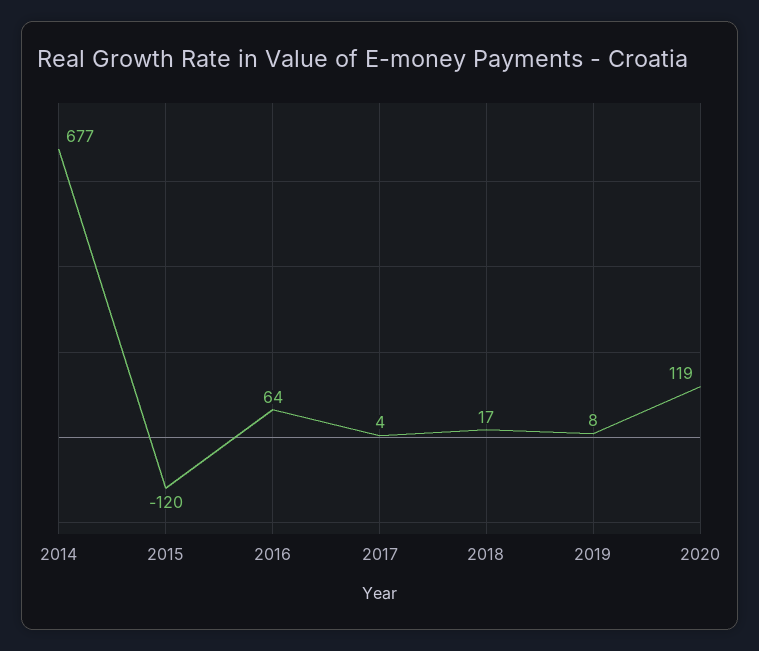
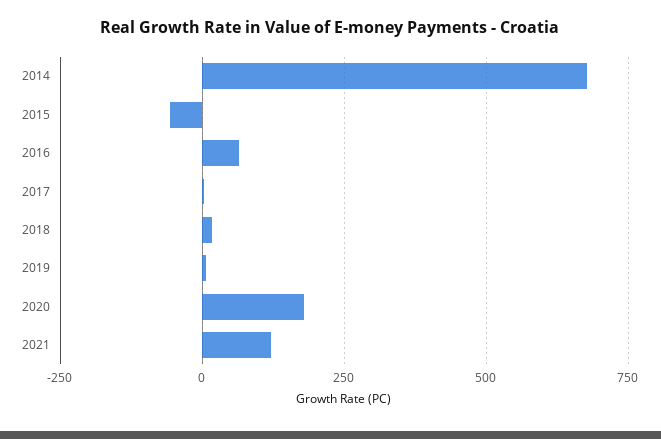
2015: -120 -> -50
2020: 119 -> 175
2021: none -> 125

